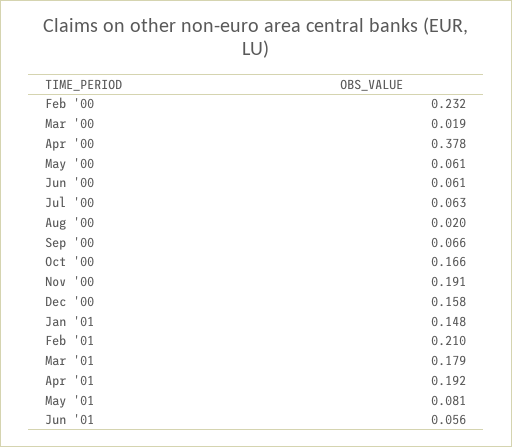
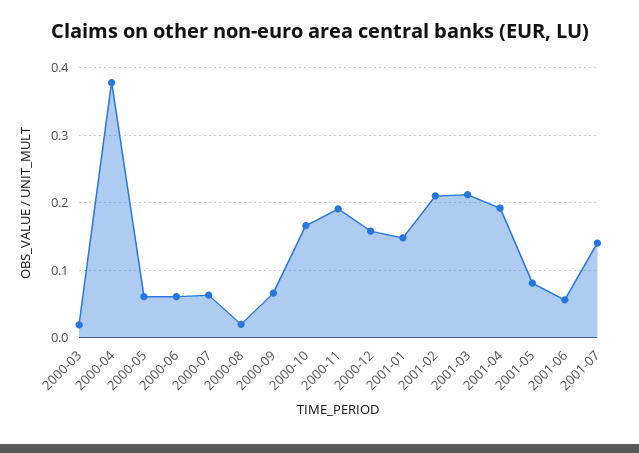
Feb '00: 0.232 -> none
Mar '01: 0.179 -> 0.21
2001-07: none -> 0.14

